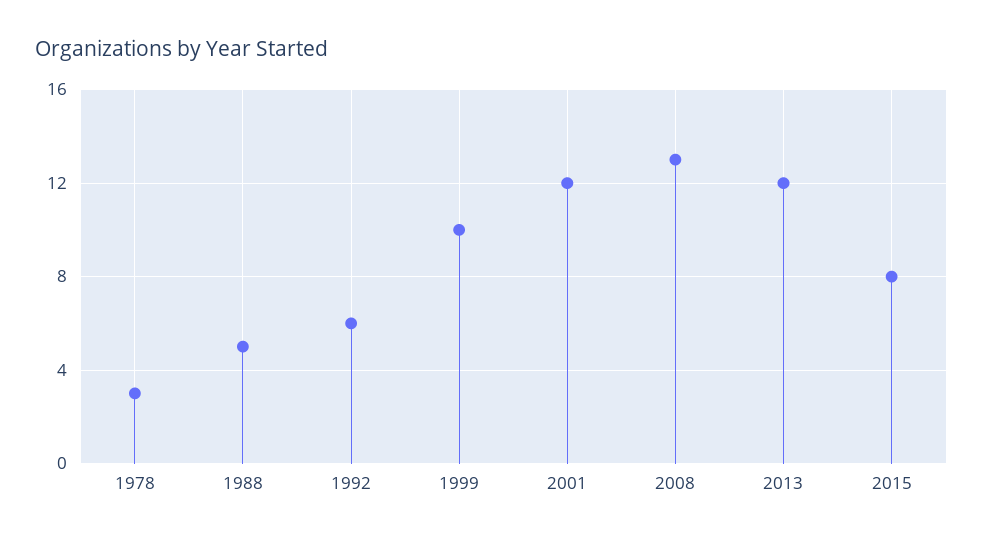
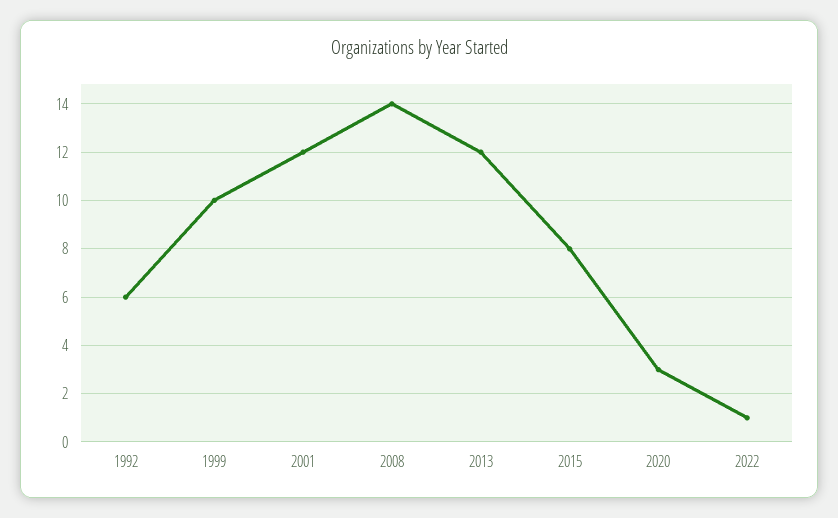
1978: 3 -> none
1988: 5 -> none
2008: 13 -> 14
2020: none -> 3
2022: none -> 1

